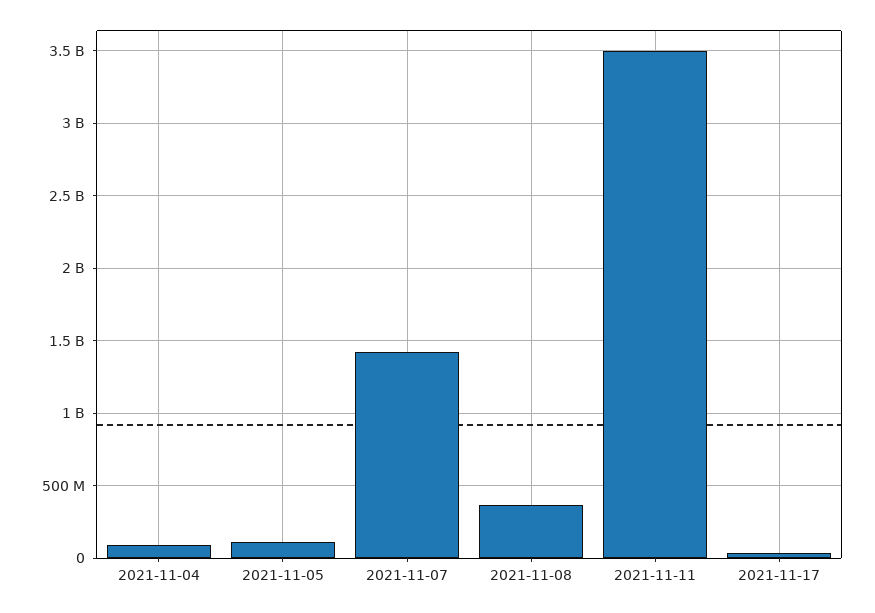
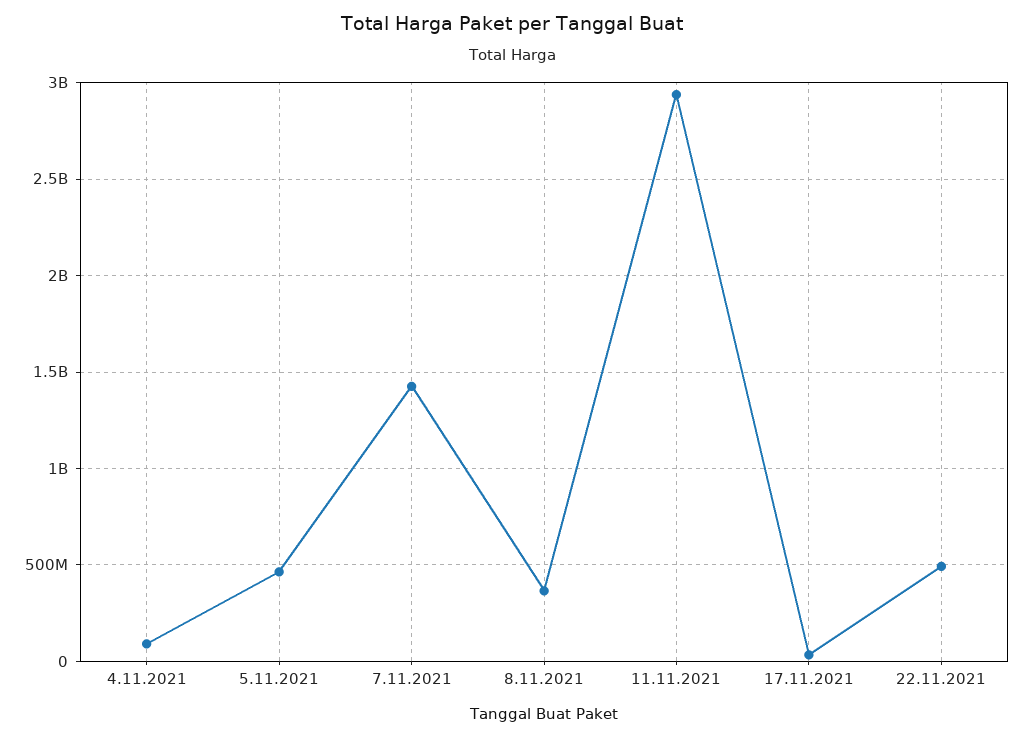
2021-11-05: 100000000 -> 450000000
2021-11-11: 3500000000 -> 2950000000
22.11.2021: none -> 500000000

